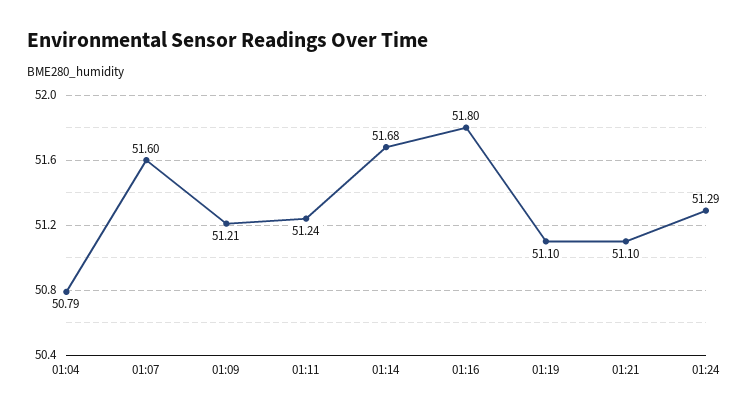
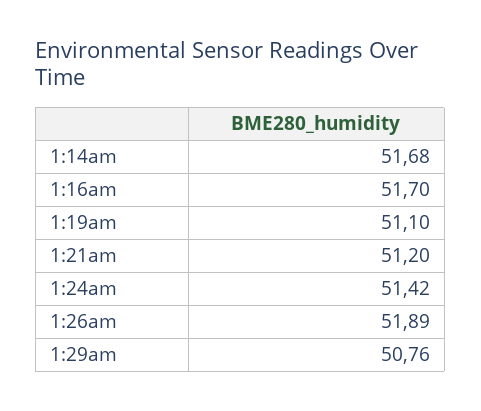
01:04: 50.79 -> none
01:07: 51.6 -> none
01:09: 51.21 -> none
01:11: 51.24 -> none
01:16: 51.8 -> 51.7
01:21: 51.1 -> 51.2
01:24: 51.29 -> 51.42
1:26am: none -> 51.89
1:29am: none -> 50.76

